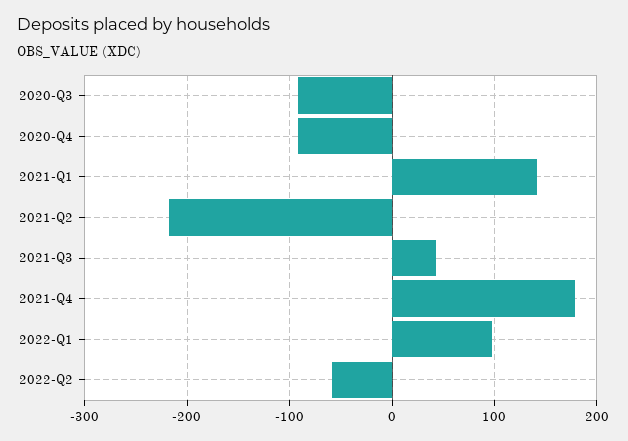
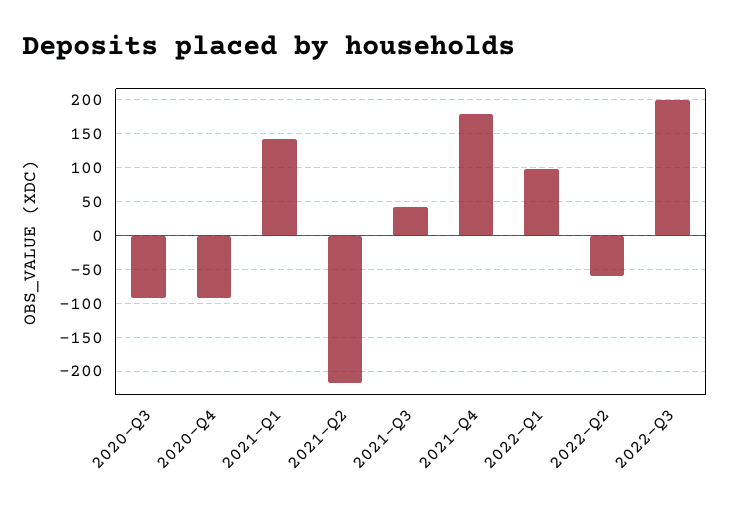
2022-Q3: none -> 200

